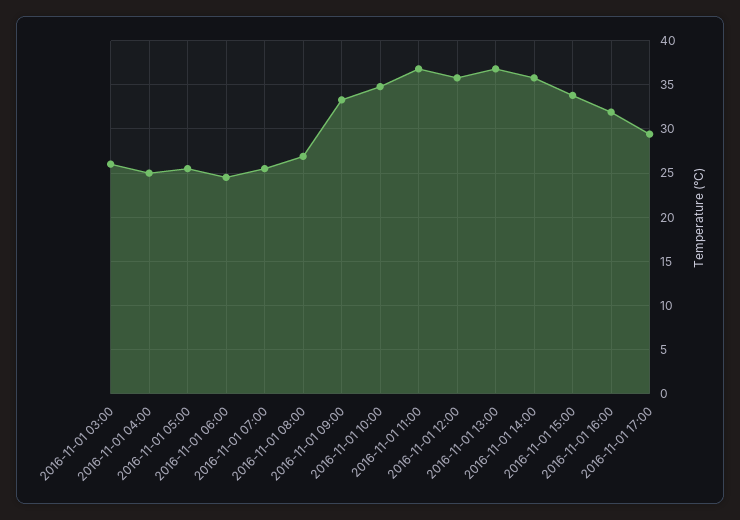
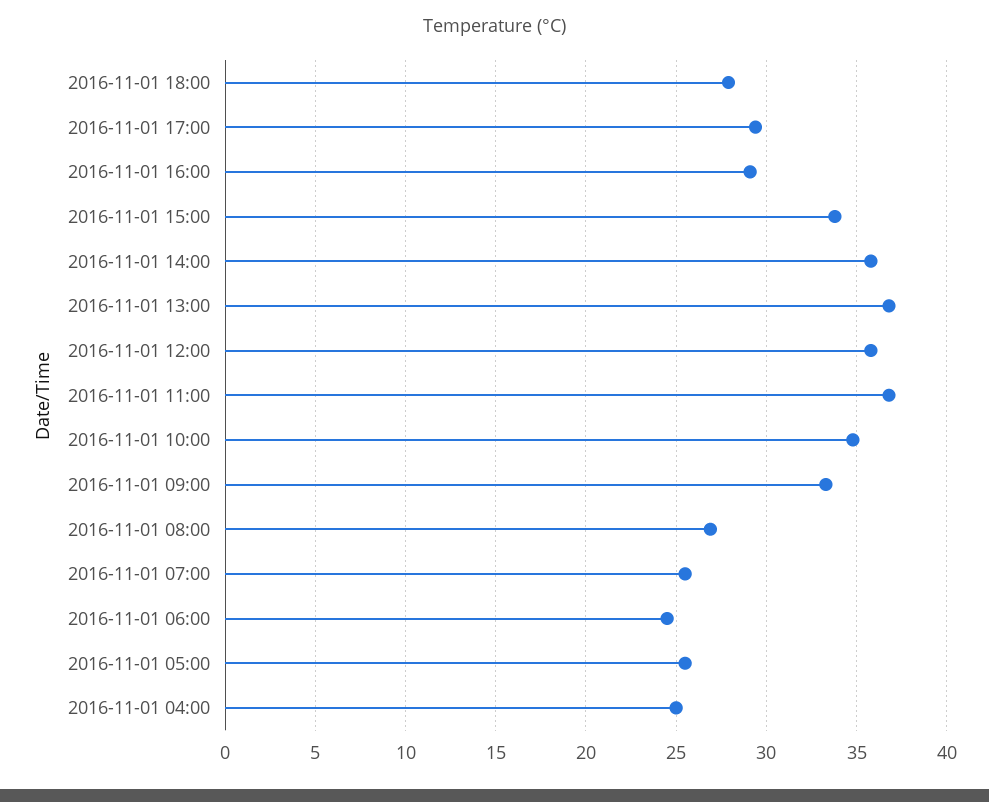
2016-11-01 03:00: 26 -> none
2016-11-01 16:00: 32 -> 29
2016-11-01 18:00: none -> 28

